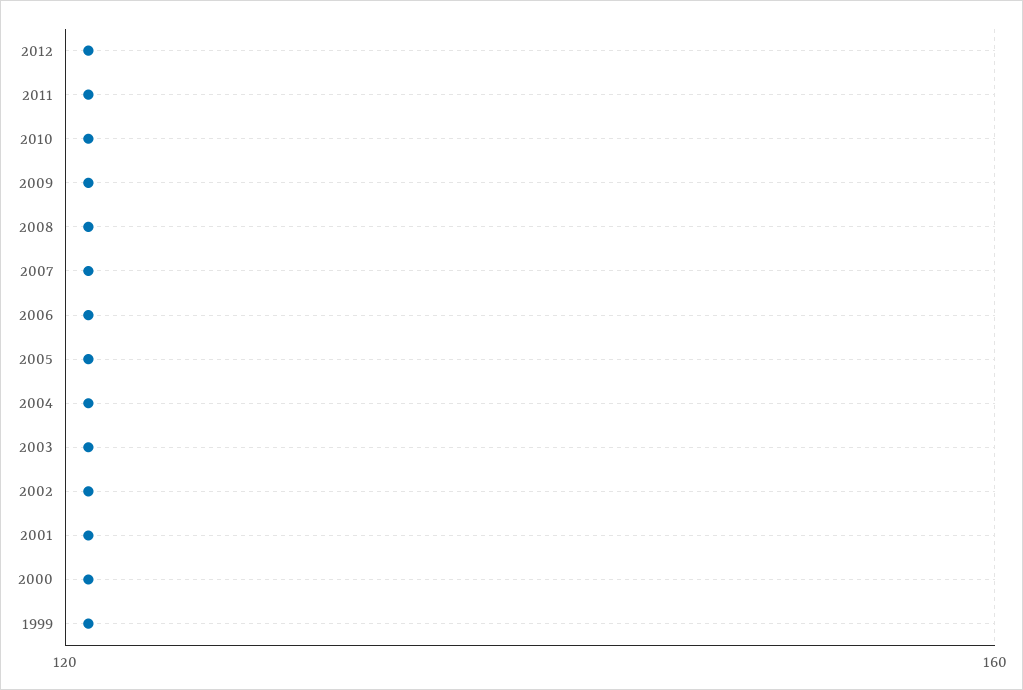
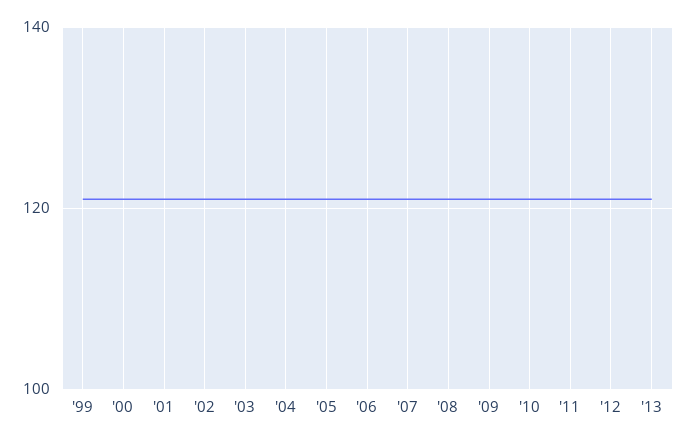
'13: none -> 120

